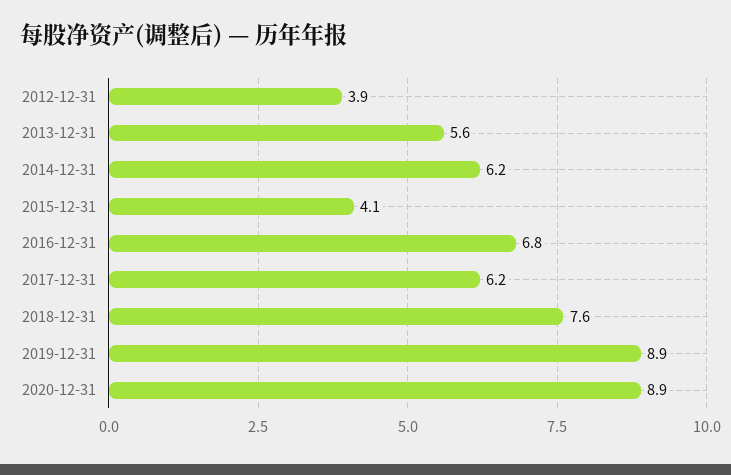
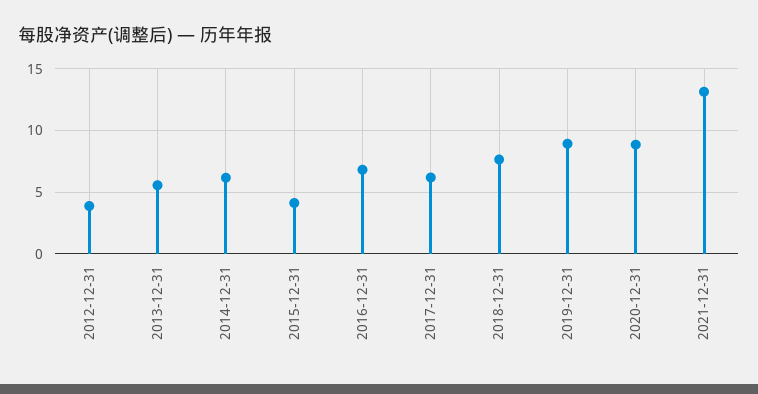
2021-12-31: none -> 13

